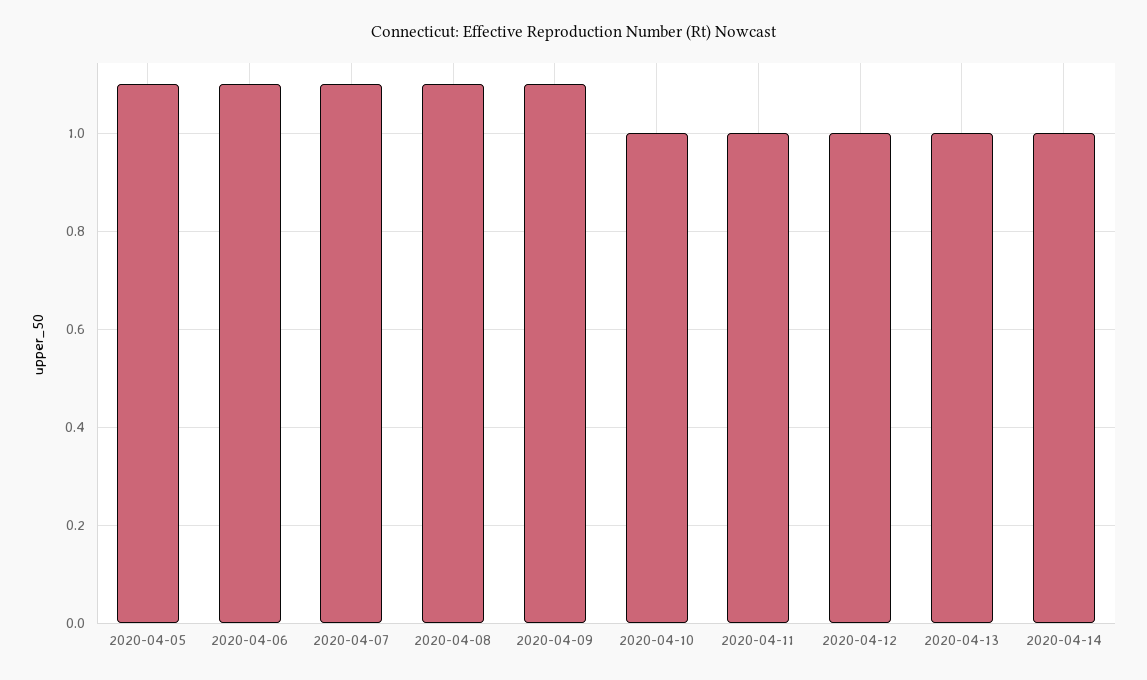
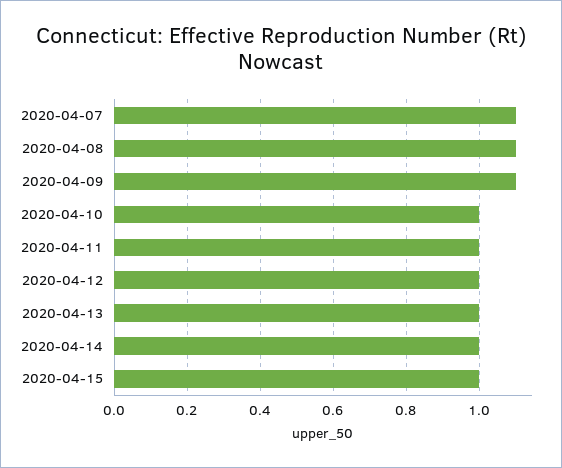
2020-04-05: 1.1 -> none
2020-04-06: 1.1 -> none
2020-04-15: none -> 1

